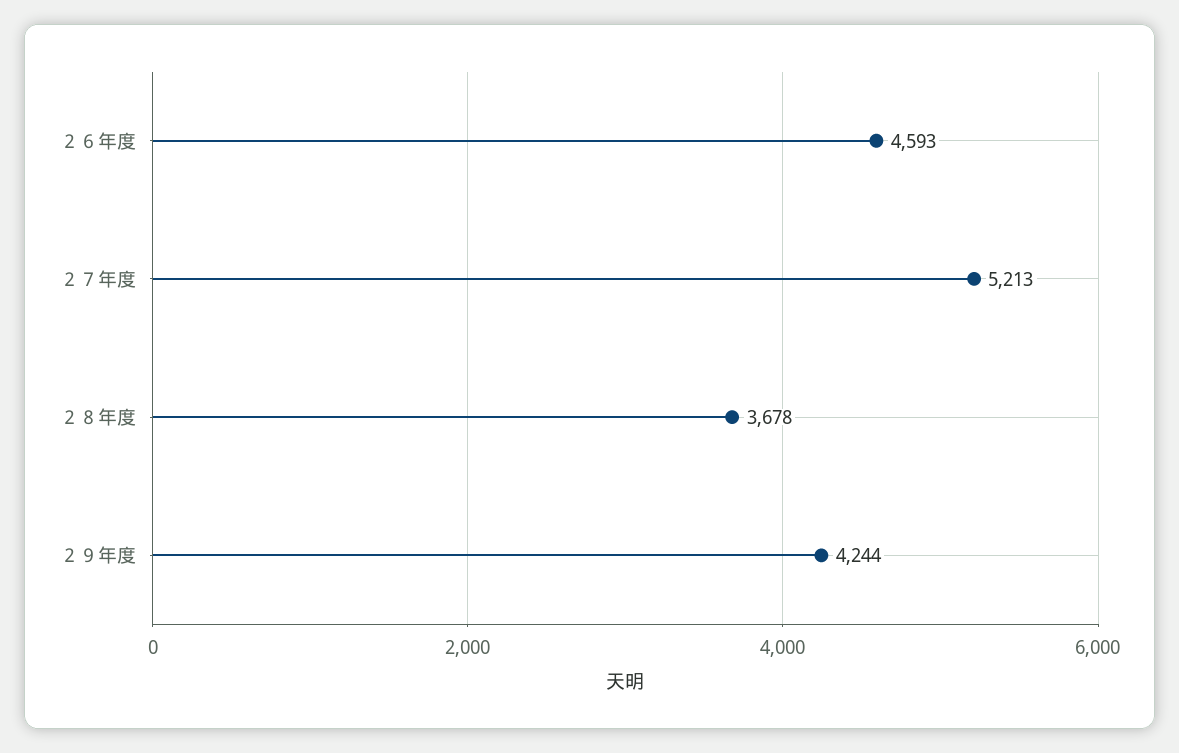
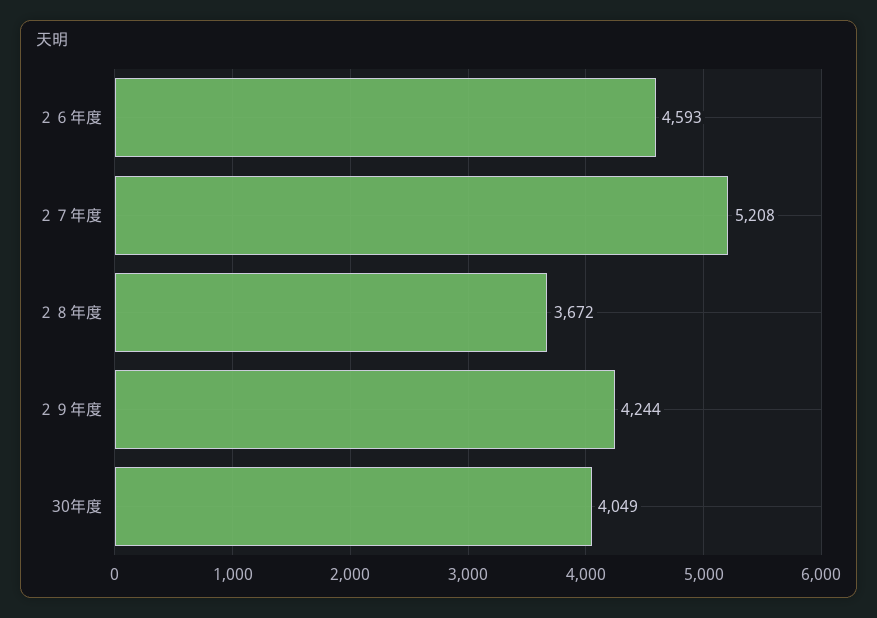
２７年度: 5213 -> 5208
２８年度: 3678 -> 3672
30年度: none -> 4049

